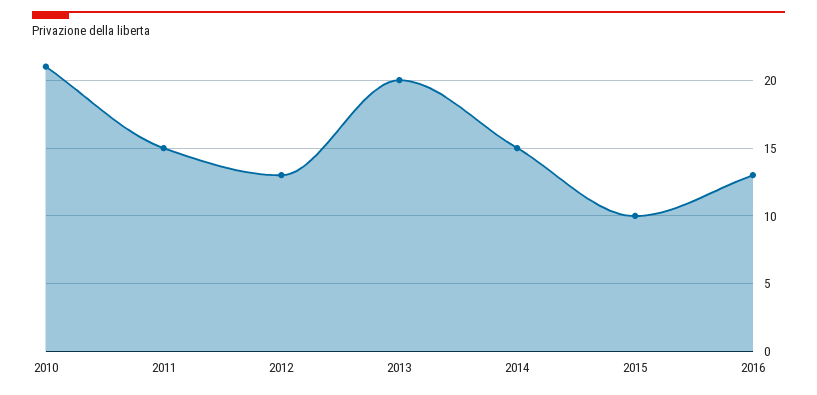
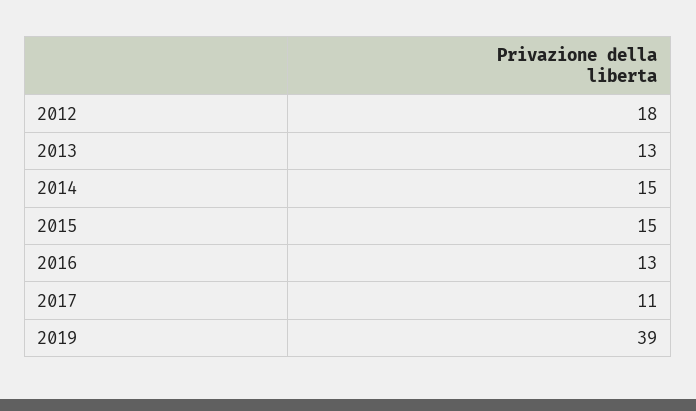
2010: 21 -> none
2011: 15 -> none
2012: 13 -> 18
2013: 20 -> 13
2015: 10 -> 15
2017: none -> 11
2019: none -> 39

